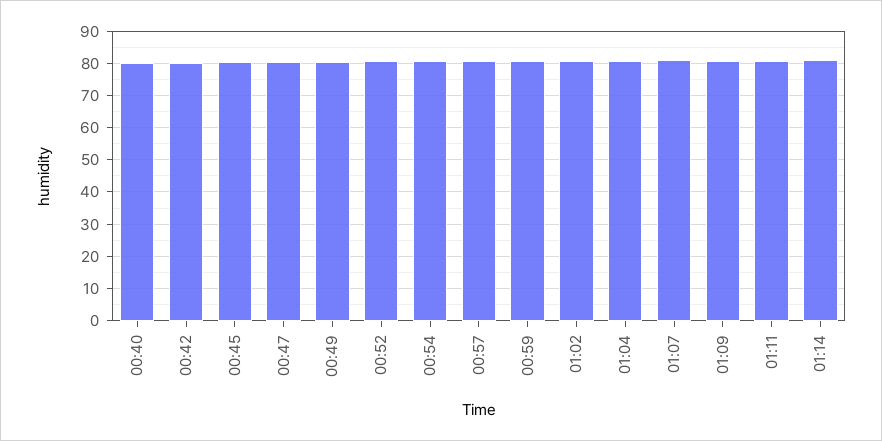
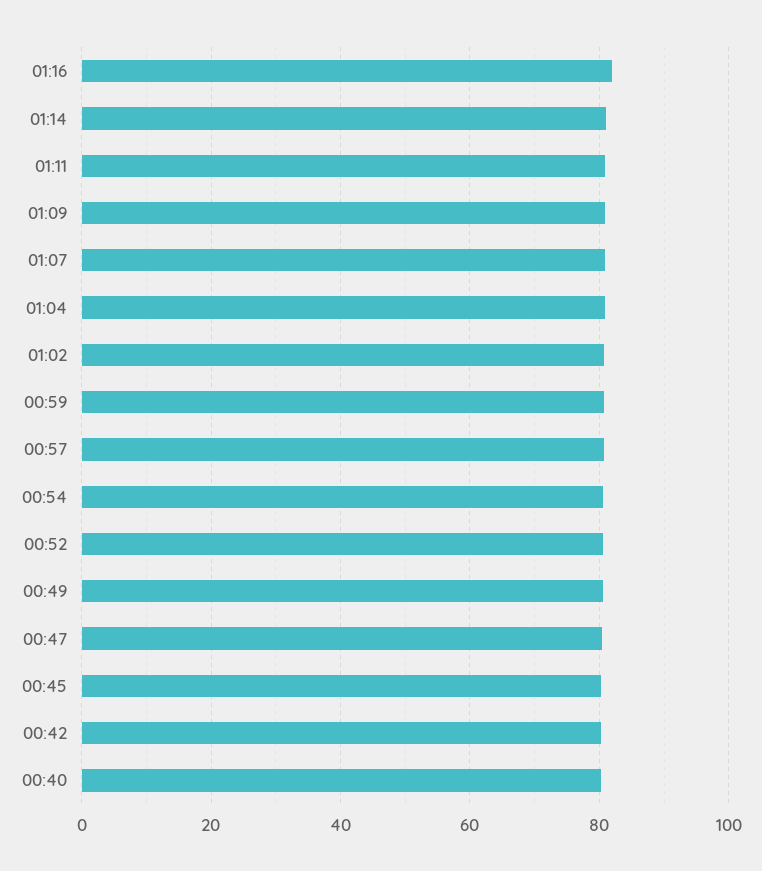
01:16: none -> 82

